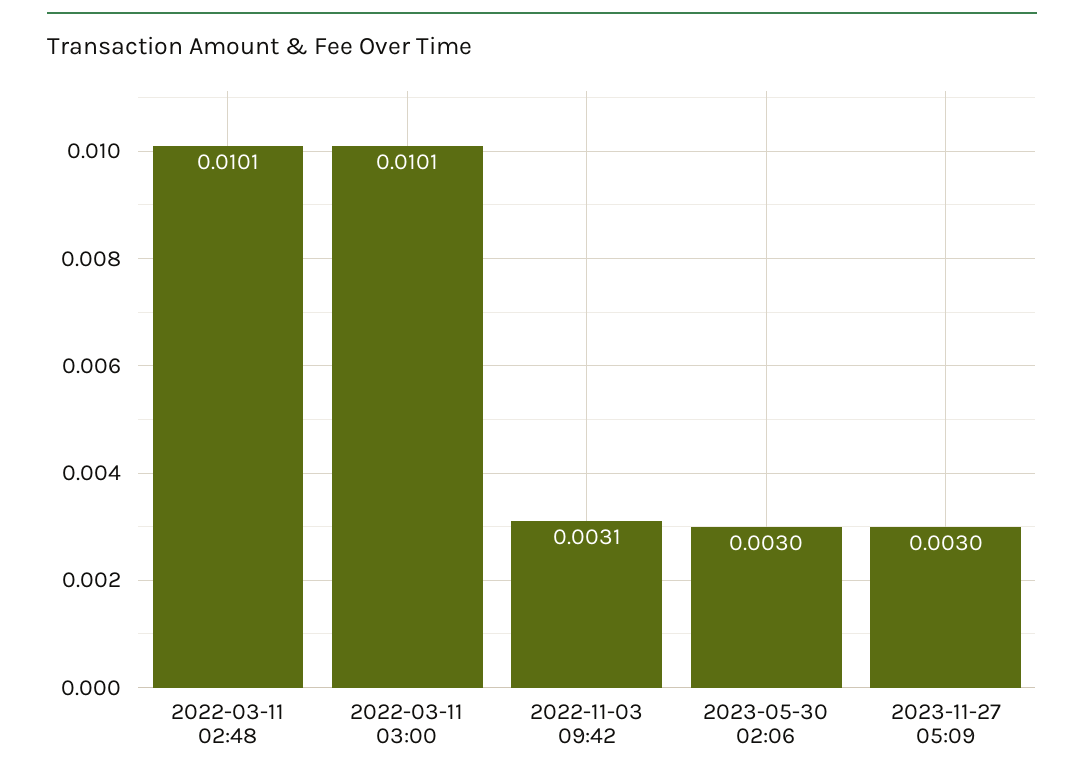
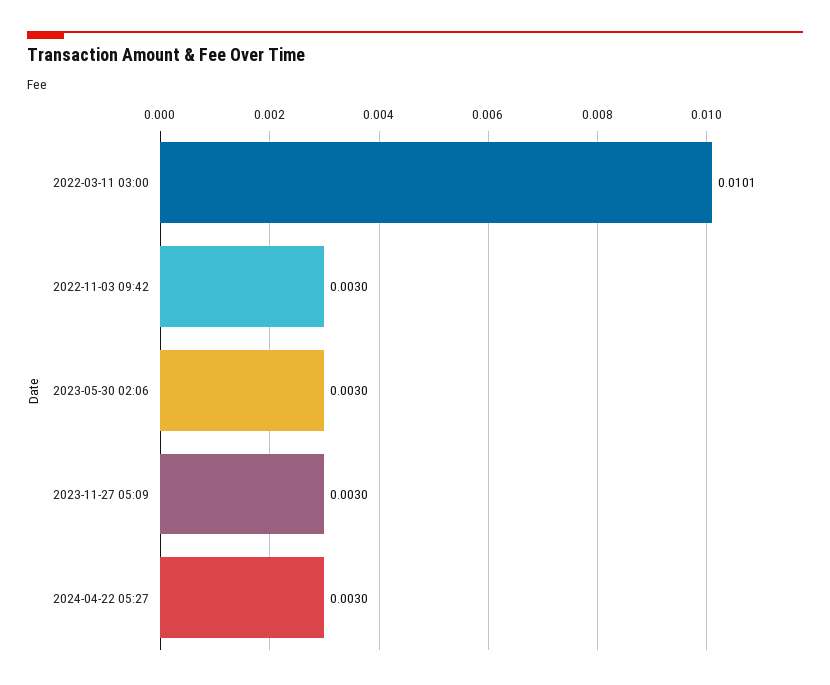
2022-03-11 02:48: 0.0101 -> none
2022-11-03 09:42: 0.0031 -> 0.003
2024-04-22 05:27: none -> 0.003

